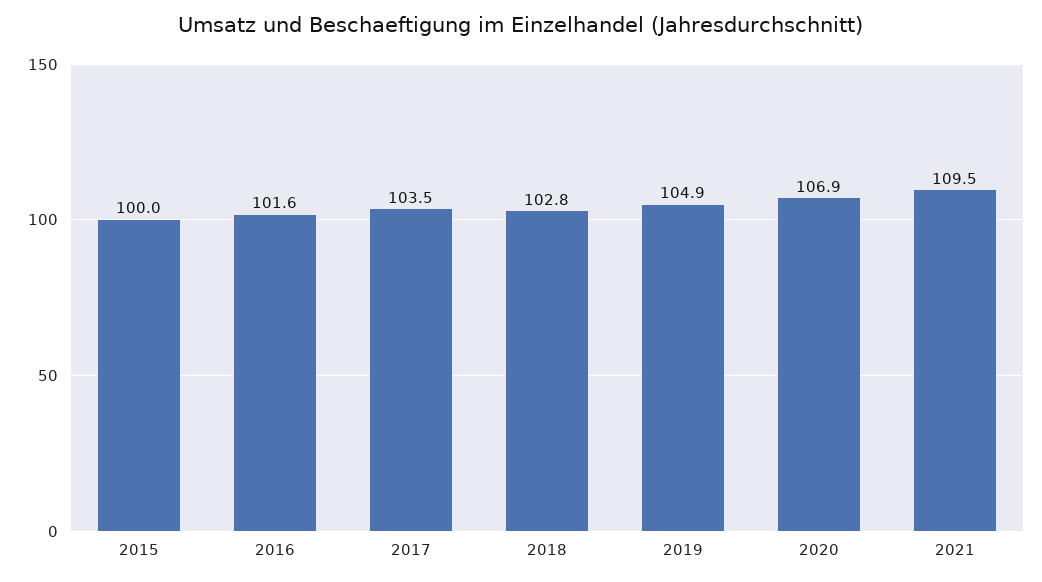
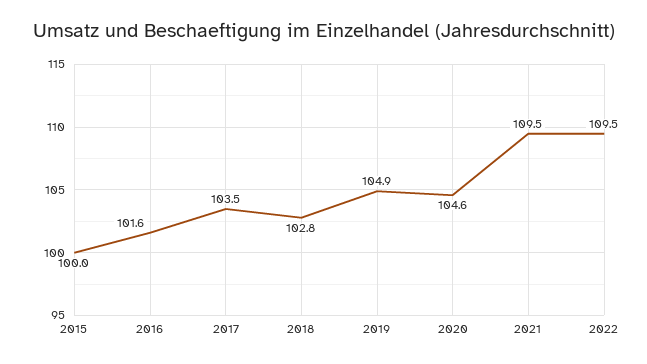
2020: 106.9 -> 104.6
2022: none -> 109.5

